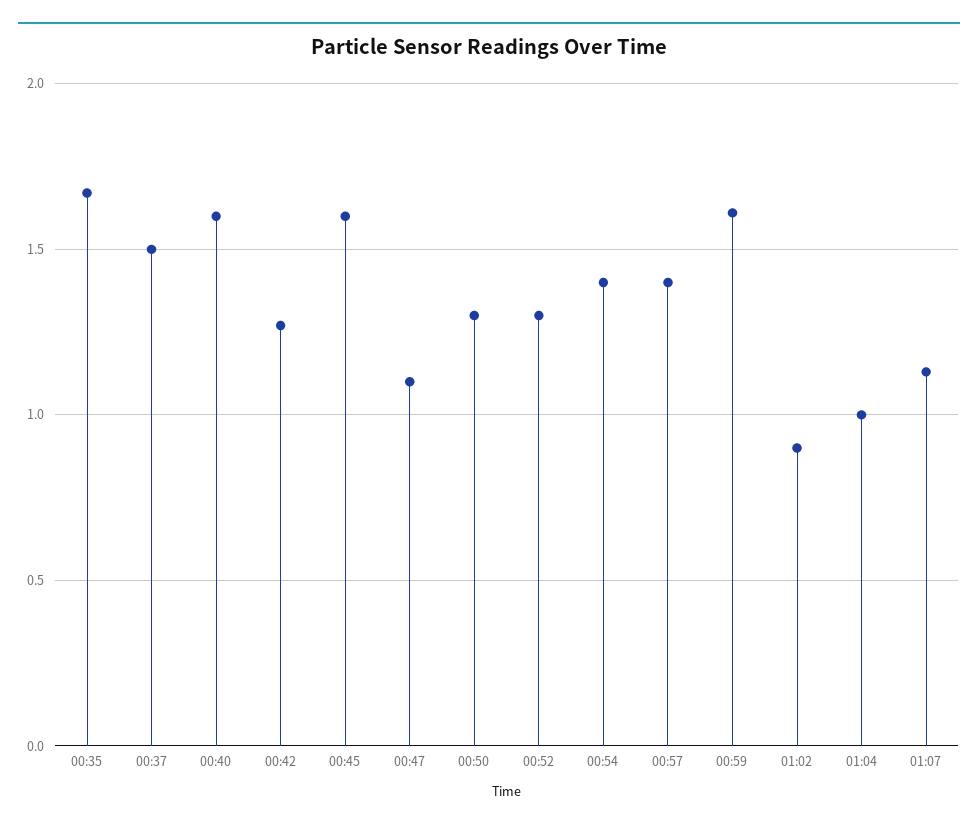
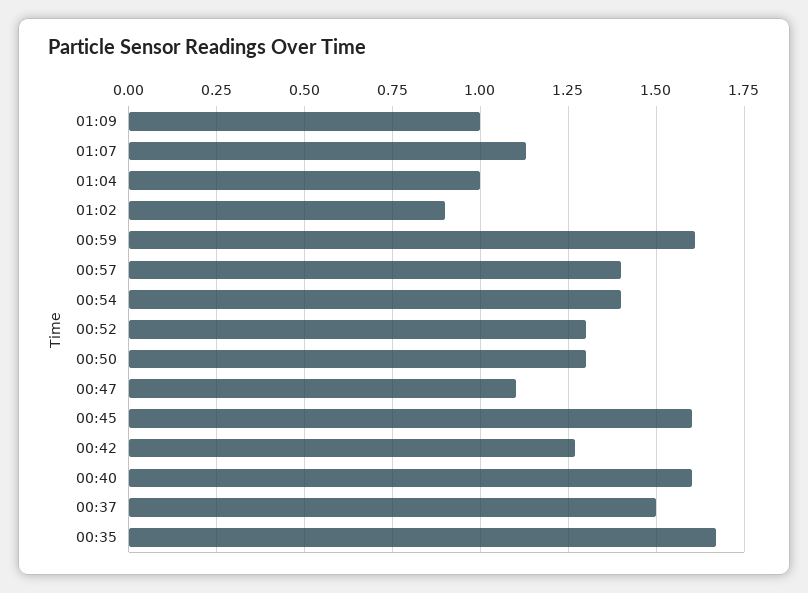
01:09: none -> 1

